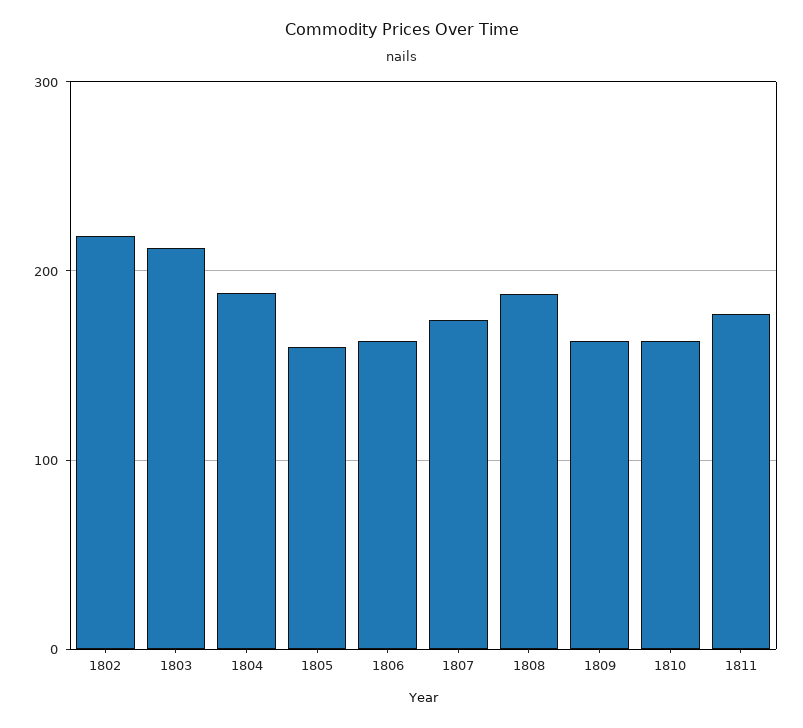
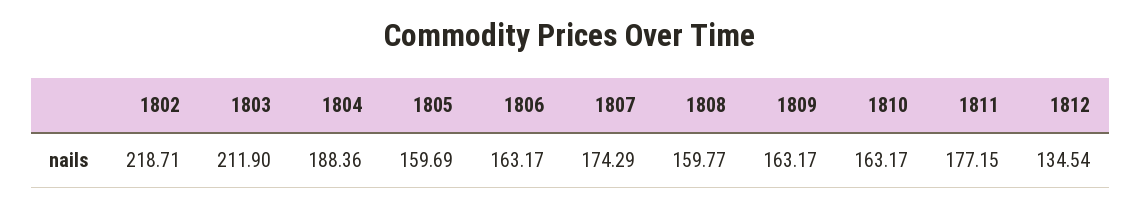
1808: 190 -> 159.77
1812: none -> 134.54

